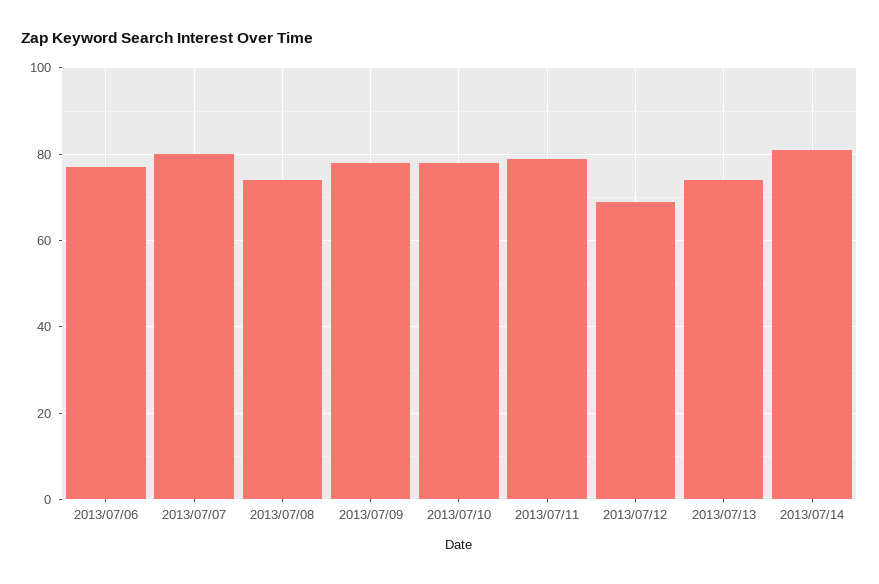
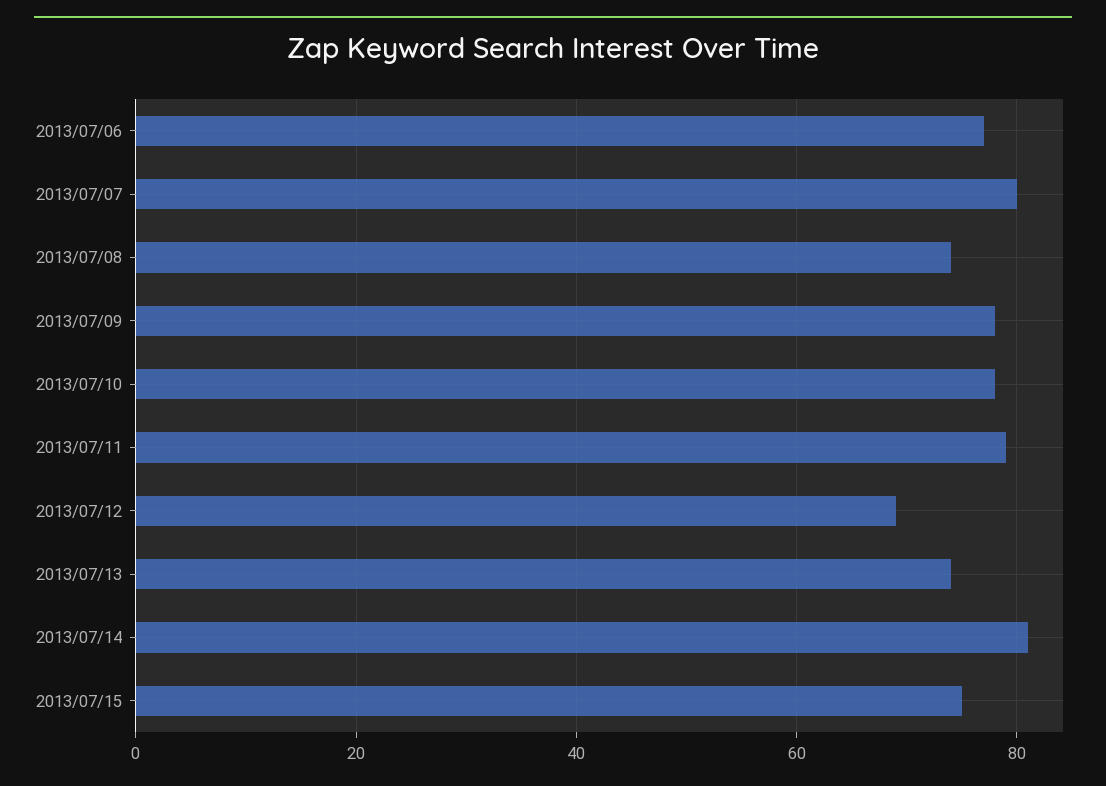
2013/07/15: none -> 75

